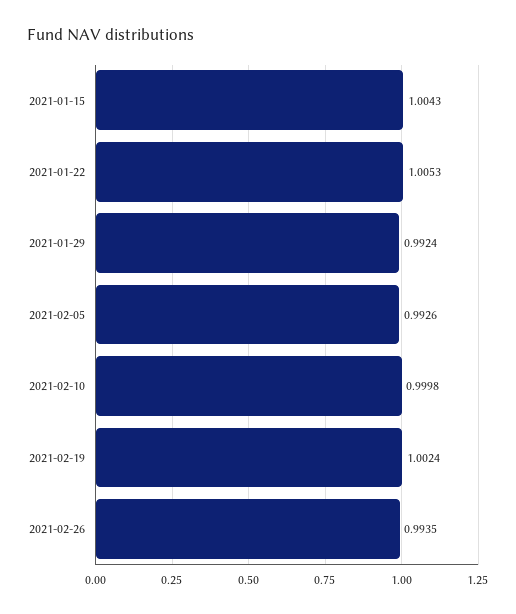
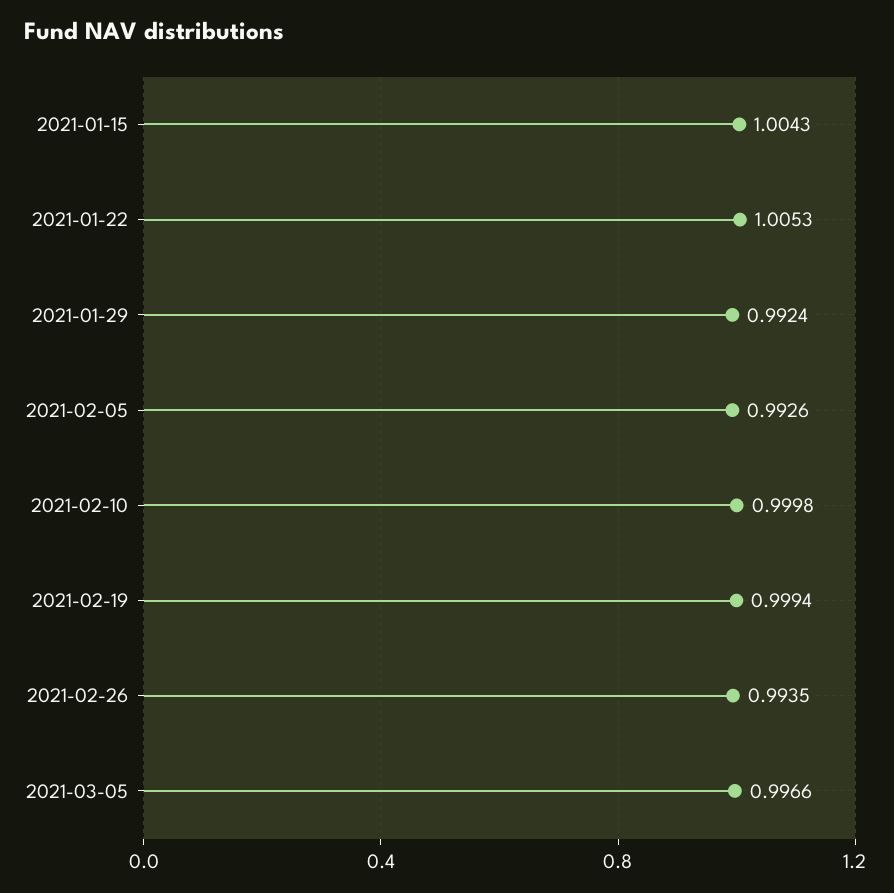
2021-02-19: 1.0024 -> 0.9994
2021-03-05: none -> 0.9966

